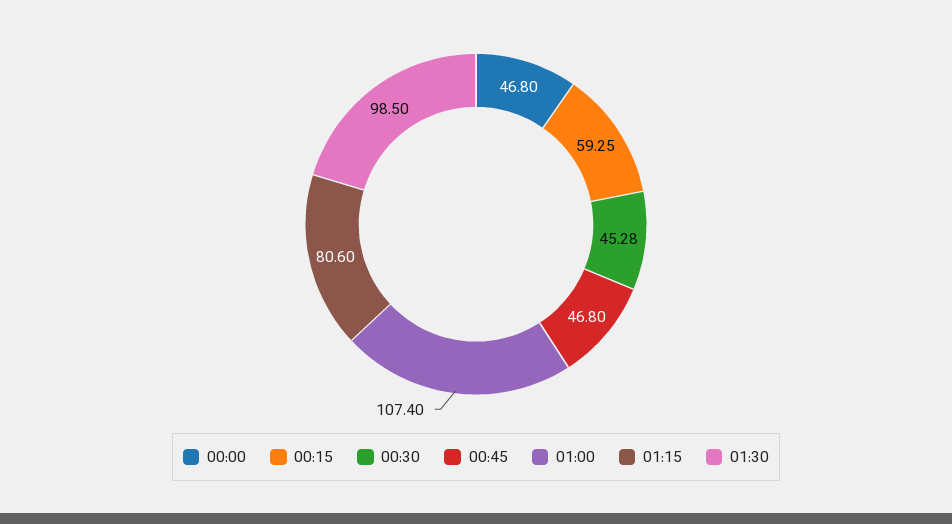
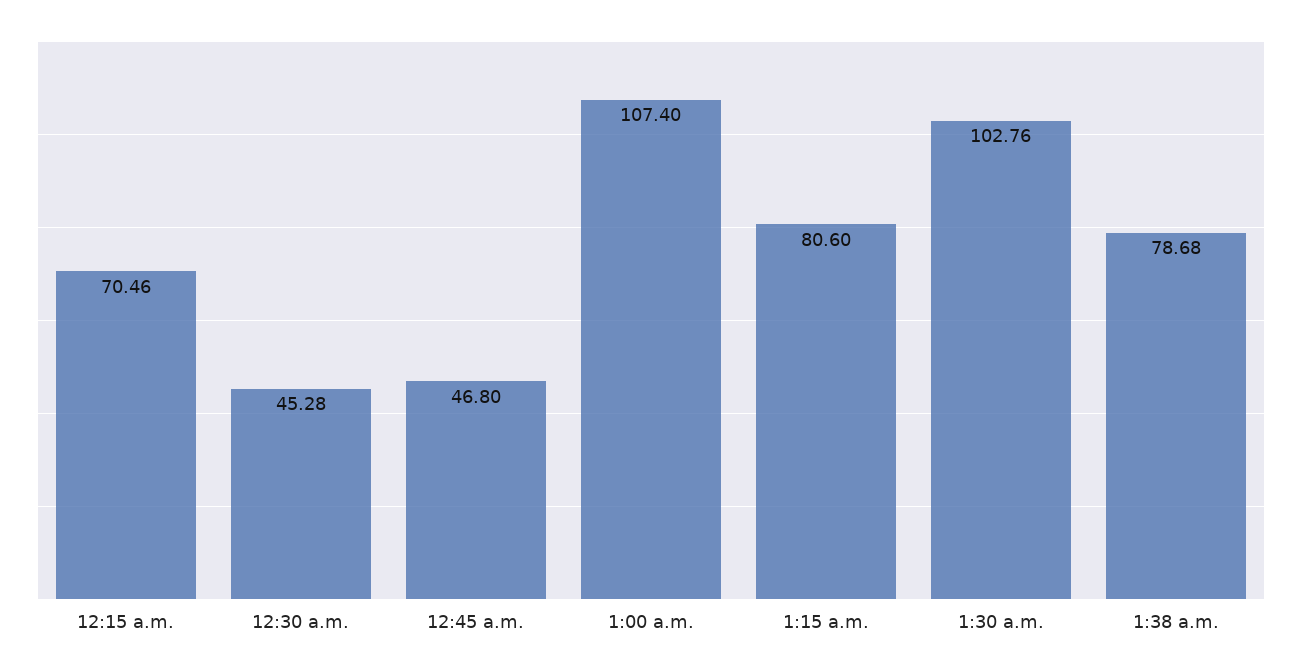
00:00: 46.8 -> none
00:15: 59.25 -> 70.46
01:30: 98.5 -> 102.76
1:38 a.m.: none -> 78.68

